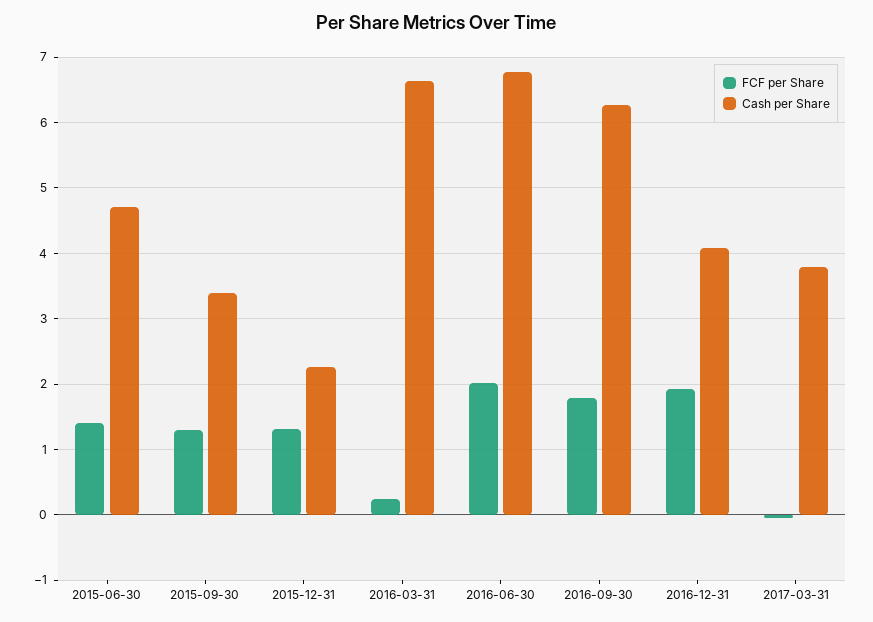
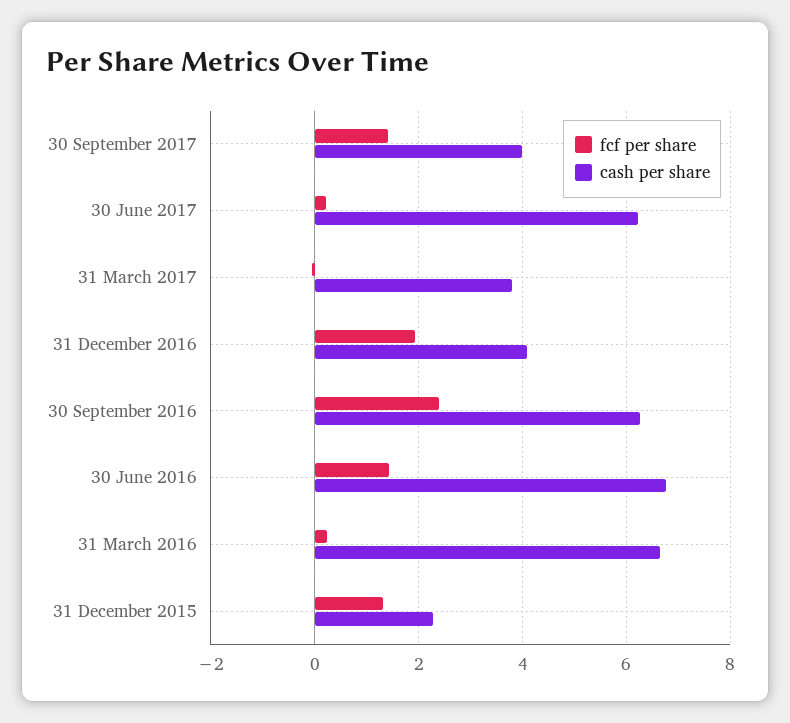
FCF per Share, 2015-06-30: 1.4 -> none
Cash per Share, 2015-06-30: 4.7 -> none
FCF per Share, 2015-09-30: 1.3 -> none
Cash per Share, 2015-09-30: 3.4 -> none
FCF per Share, 2016-06-30: 2 -> 1.4
FCF per Share, 2016-09-30: 1.8 -> 2.4
FCF per Share, 30 September 2017: none -> 1.4
Cash per Share, 30 September 2017: none -> 4
FCF per Share, 30 June 2017: none -> 0.2
Cash per Share, 30 June 2017: none -> 6.2

